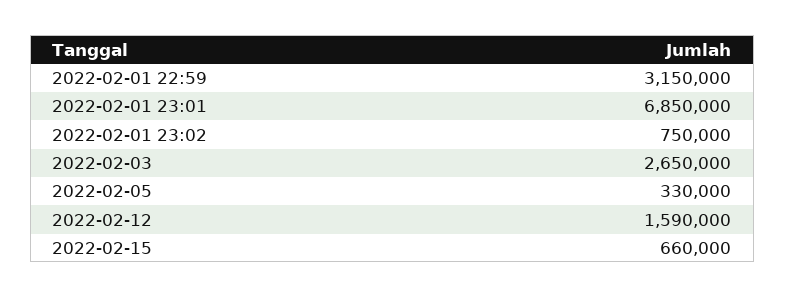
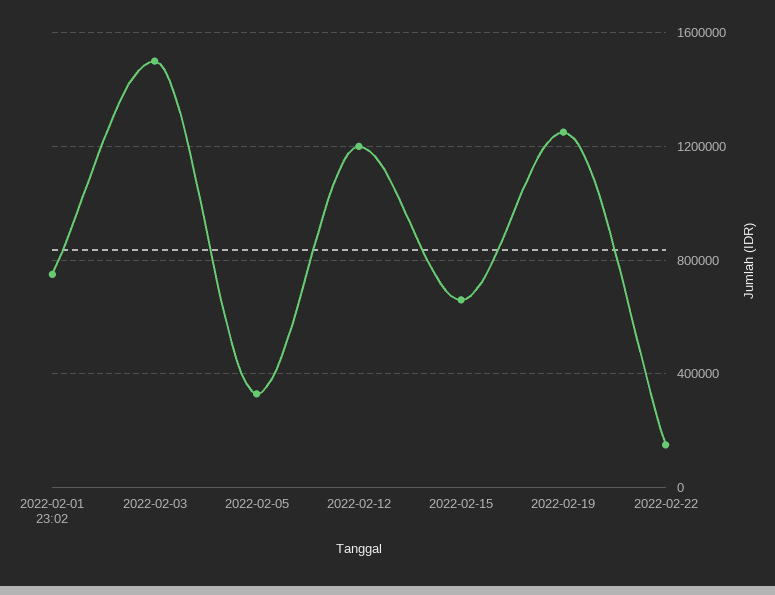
2022-02-01 22:59: 3150000 -> none
2022-02-01 23:01: 6850000 -> none
2022-02-03: 2650000 -> 1500000
2022-02-12: 1590000 -> 1200000
2022-02-19: none -> 1250000
2022-02-22: none -> 150000

